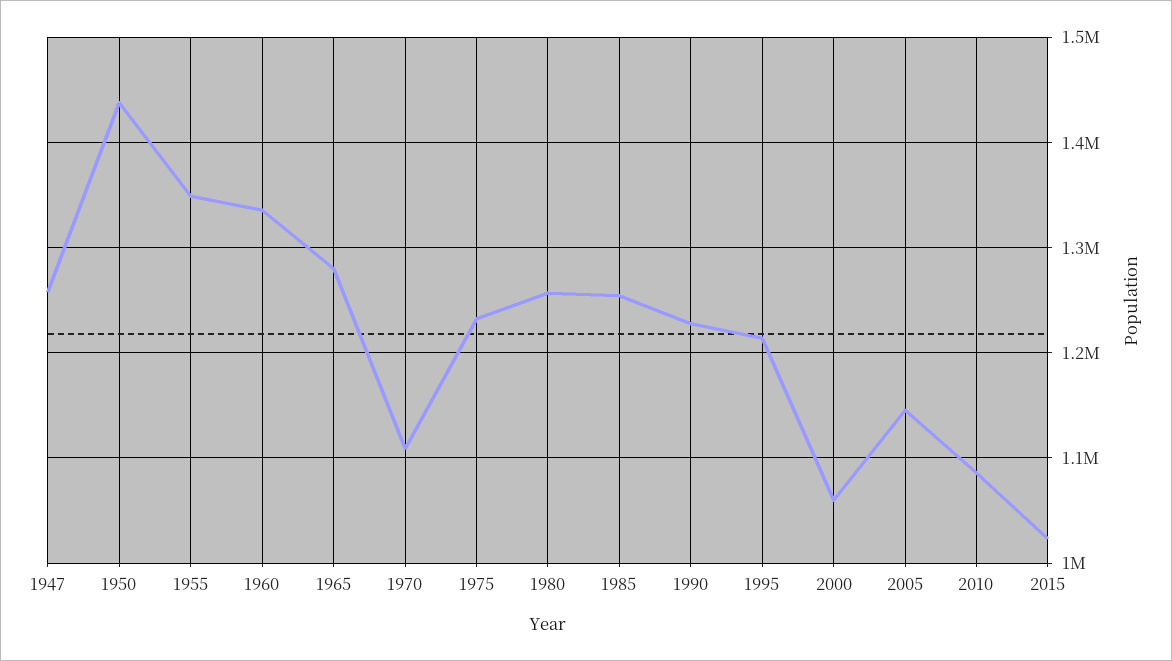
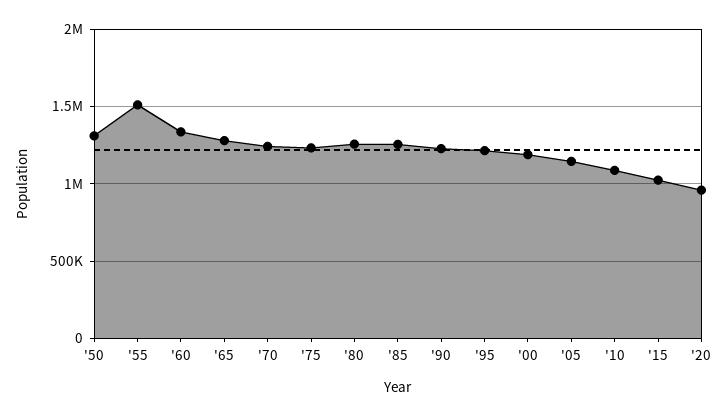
1947: 1260000 -> none
1950: 1440000 -> 1300000
1955: 1350000 -> 1500000
1970: 1110000 -> 1250000
2000: 1060000 -> 1200000
'20: none -> 950000

